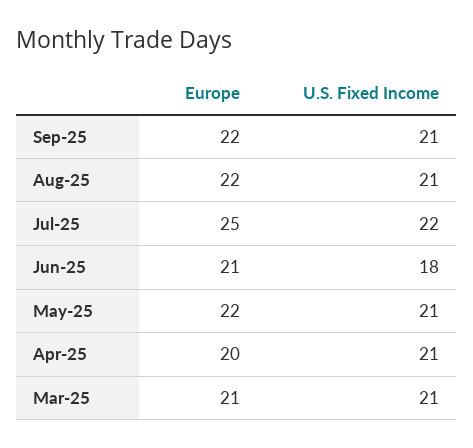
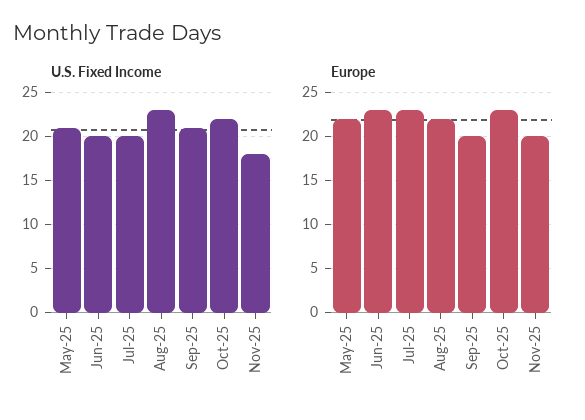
Europe, Sep-25: 22 -> 20
U.S. Fixed Income, Aug-25: 21 -> 23
Europe, Jul-25: 25 -> 23
U.S. Fixed Income, Jul-25: 22 -> 20
Europe, Jun-25: 21 -> 23
U.S. Fixed Income, Jun-25: 18 -> 20
Europe, Apr-25: 20 -> none
U.S. Fixed Income, Apr-25: 21 -> none
Europe, Mar-25: 21 -> none
U.S. Fixed Income, Mar-25: 21 -> none
U.S. Fixed Income, Oct-25: none -> 22
U.S. Fixed Income, Nov-25: none -> 18
Europe, Oct-25: none -> 23
Europe, Nov-25: none -> 20

